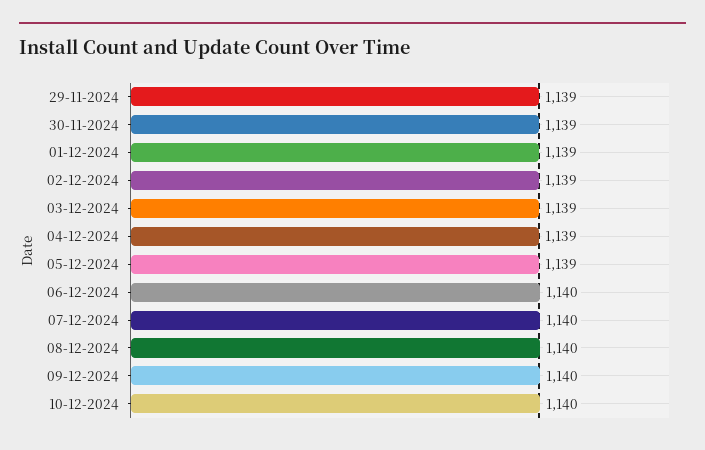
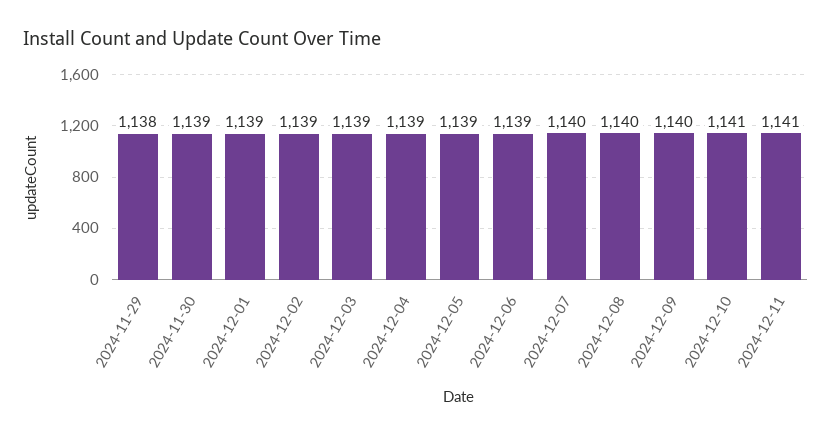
29-11-2024: 1139 -> 1138
06-12-2024: 1140 -> 1139
10-12-2024: 1140 -> 1141
2024-12-11: none -> 1141

